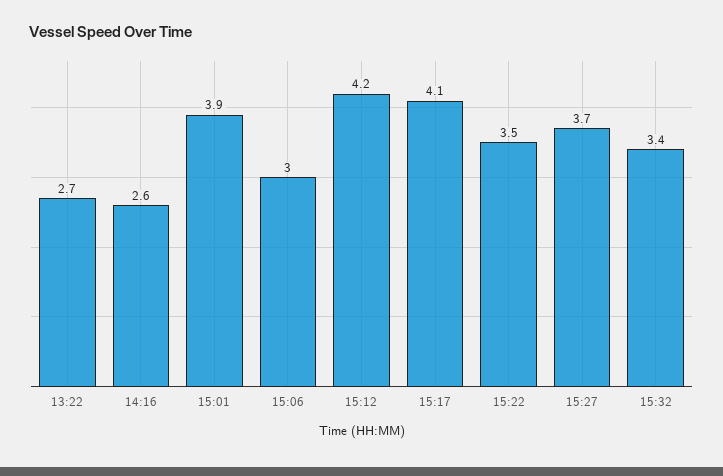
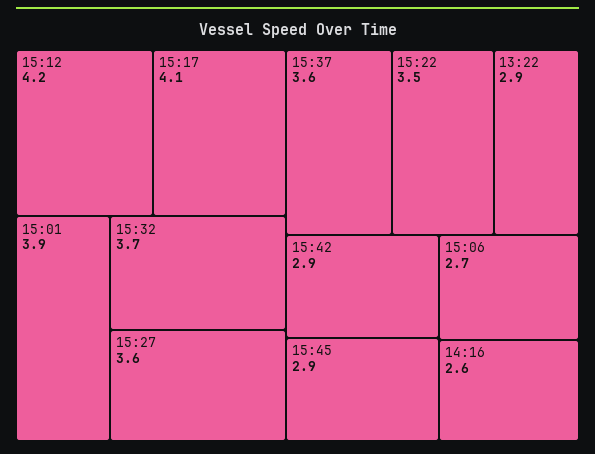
13:22: 2.7 -> 2.9
15:06: 3 -> 2.7
15:27: 3.7 -> 3.6
15:32: 3.4 -> 3.7
15:37: none -> 3.6
15:42: none -> 2.9
15:45: none -> 2.9

